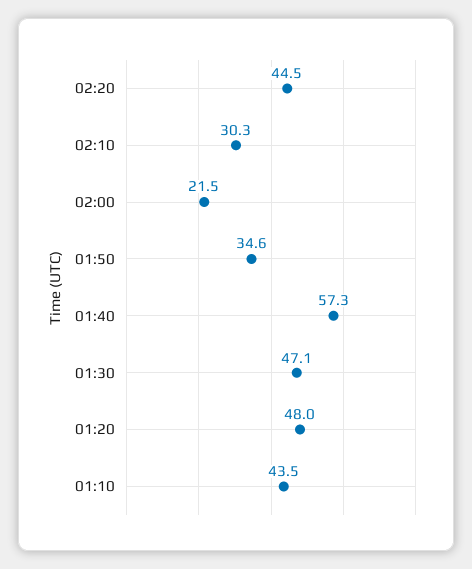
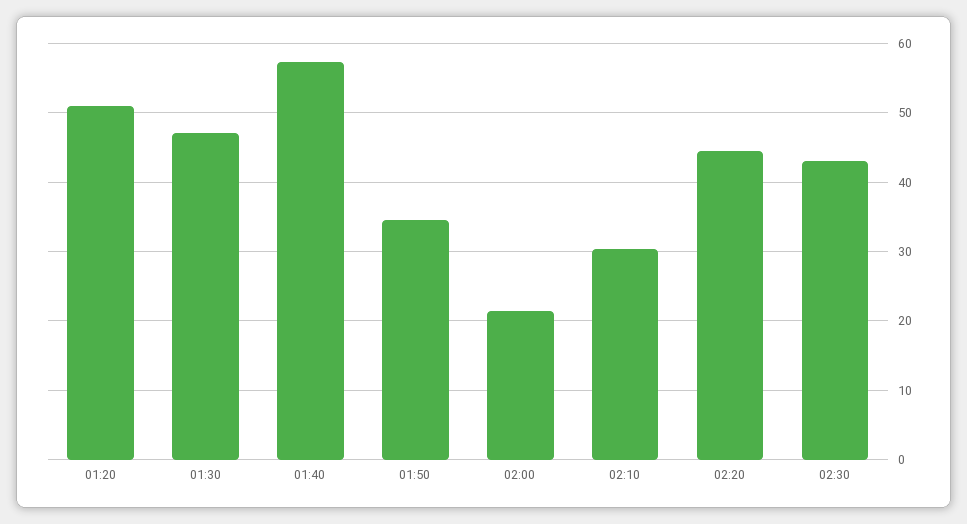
01:20: 48 -> 51
01:10: 43.5 -> none
02:30: none -> 43

